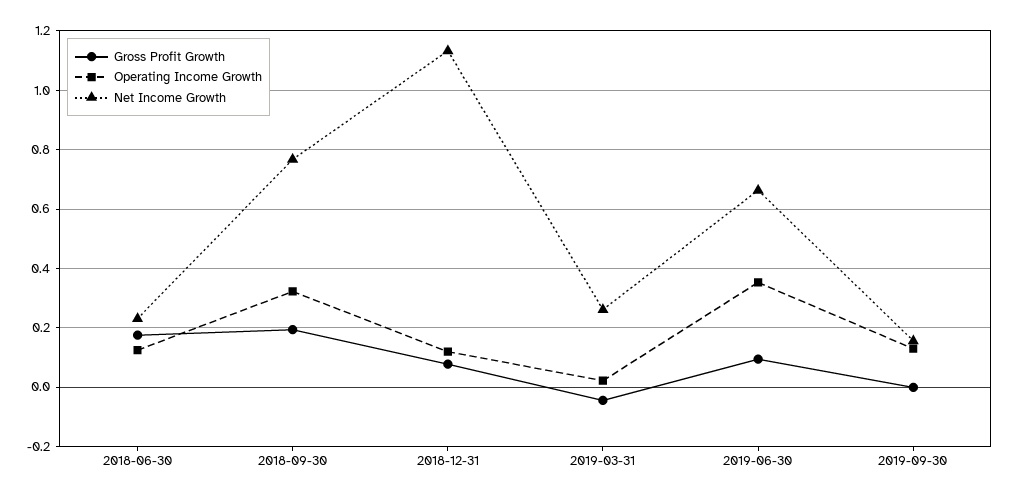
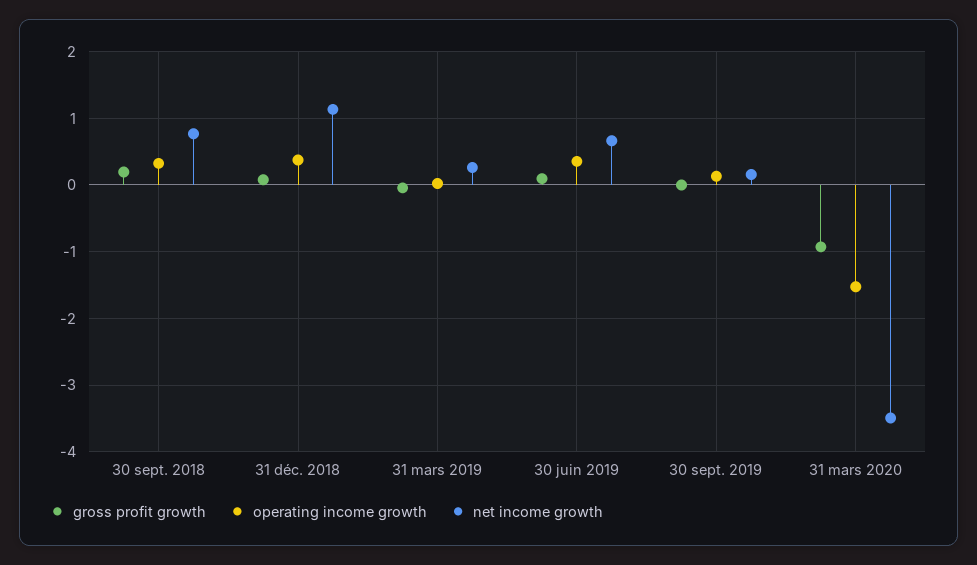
Gross Profit Growth, 2018-06-30: 0.175 -> none
Operating Income Growth, 2018-06-30: 0.125 -> none
Net Income Growth, 2018-06-30: 0.225 -> none
Operating Income Growth, 2018-12-31: 0.125 -> 0.4
Gross Profit Growth, 31 mars 2020: none -> -0.9
Operating Income Growth, 31 mars 2020: none -> -1.5
Net Income Growth, 31 mars 2020: none -> -3.5

